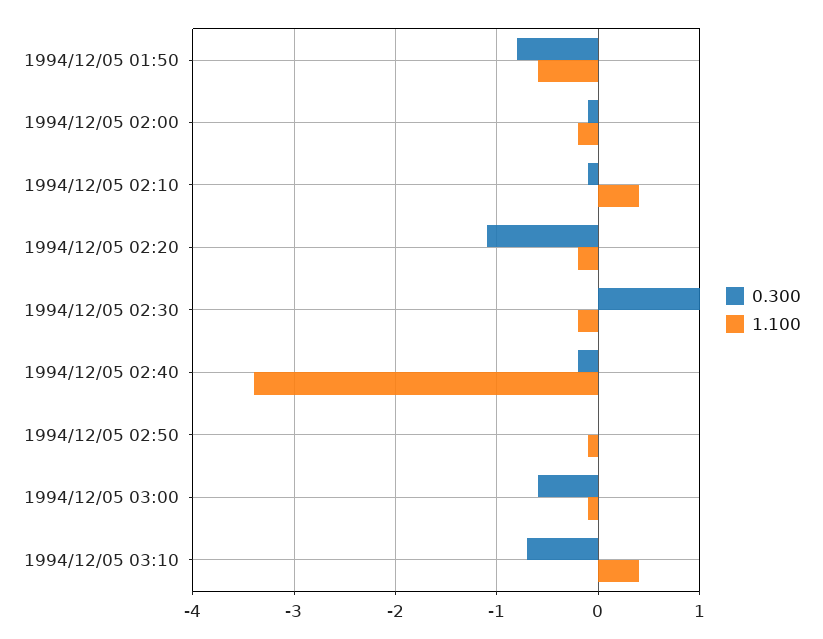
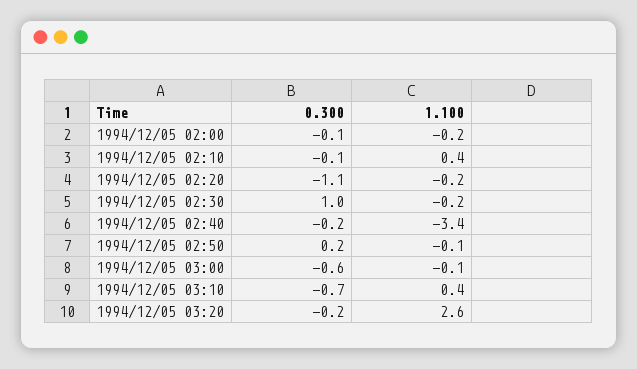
0.300, 1994/12/05 01:50: -0.8 -> none
1.100, 1994/12/05 01:50: -0.6 -> none
0.300, 1994/12/05 02:50: 0 -> 0.2
0.300, 1994/12/05 03:20: none -> -0.2
1.100, 1994/12/05 03:20: none -> 2.6

